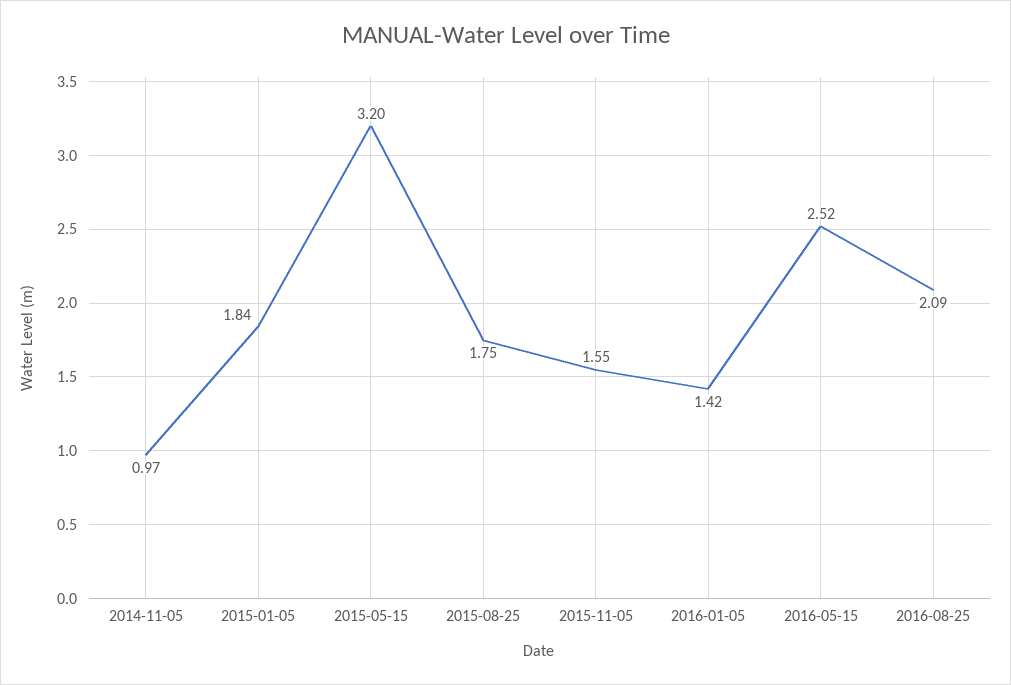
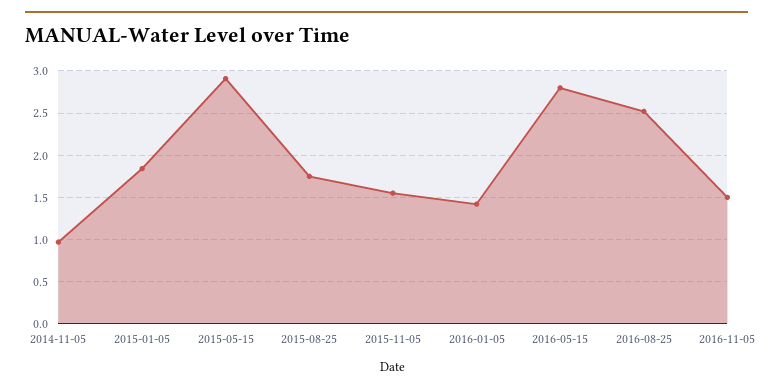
2015-05-15: 3.2 -> 2.9
2016-05-15: 2.52 -> 2.8
2016-08-25: 2.09 -> 2.5
2016-11-05: none -> 1.5

